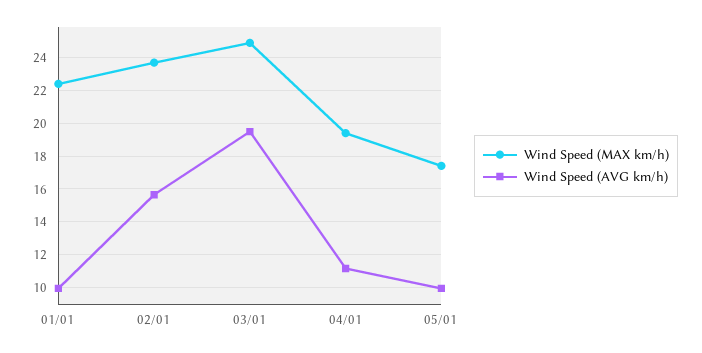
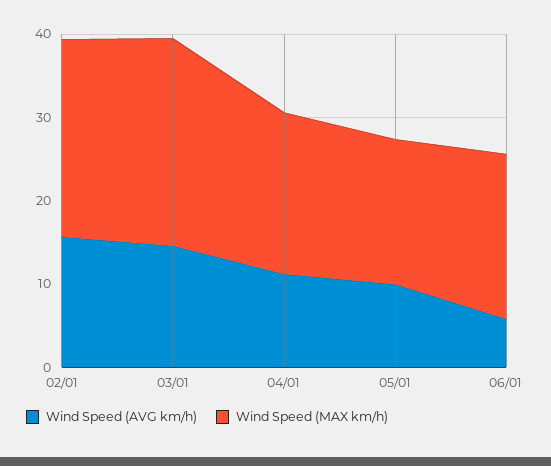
Wind Speed (MAX km/h), 01/01: 22.5 -> none
Wind Speed (AVG km/h), 01/01: 10 -> none
Wind Speed (AVG km/h), 03/01: 19.5 -> 14
Wind Speed (AVG km/h), 06/01: none -> 6
Wind Speed (MAX km/h), 06/01: none -> 20

